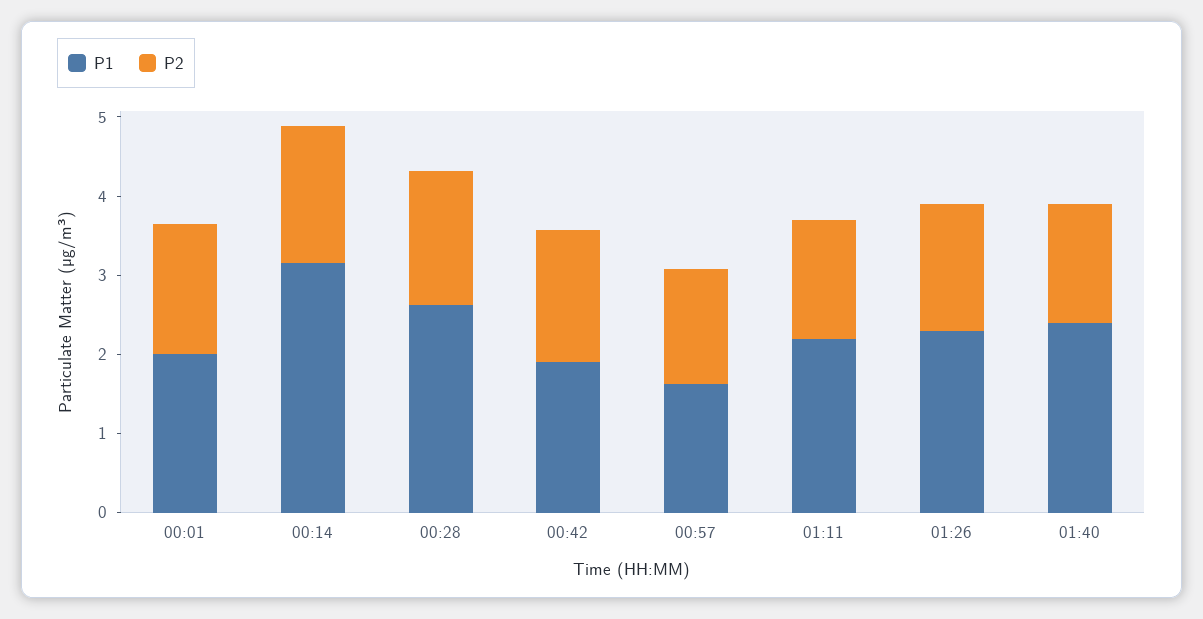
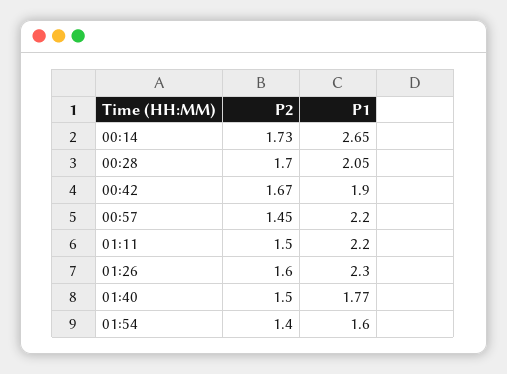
P1, 00:01: 2 -> none
P2, 00:01: 1.6 -> none
P1, 00:14: 3.2 -> 2.65
P1, 00:28: 2.6 -> 2.05
P1, 00:57: 1.6 -> 2.2
P1, 01:40: 2.4 -> 1.77
P2, 01:54: none -> 1.4
P1, 01:54: none -> 1.6

